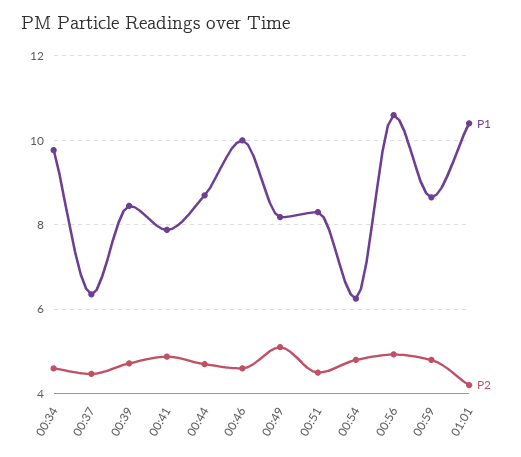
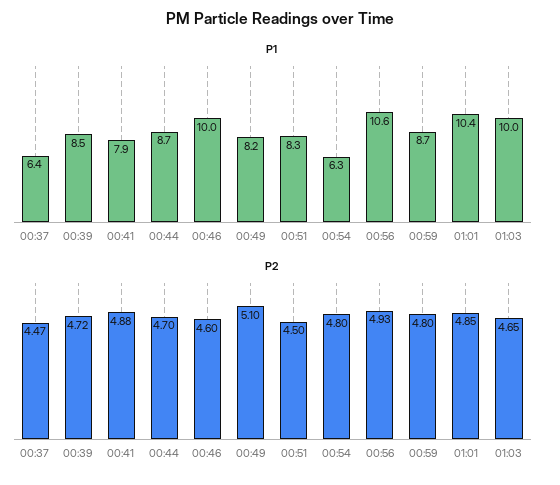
P1, 00:34: 9.8 -> none
P2, 00:34: 4.6 -> none
P2, 01:01: 4.2 -> 4.85
P1, 01:03: none -> 10
P2, 01:03: none -> 4.65

